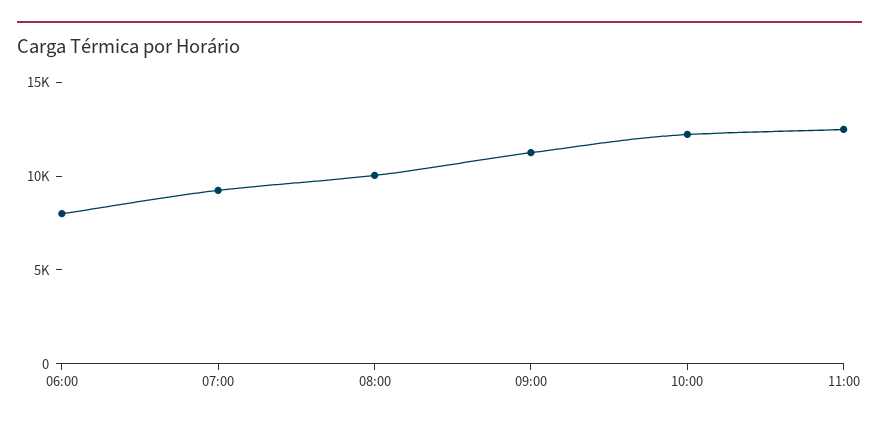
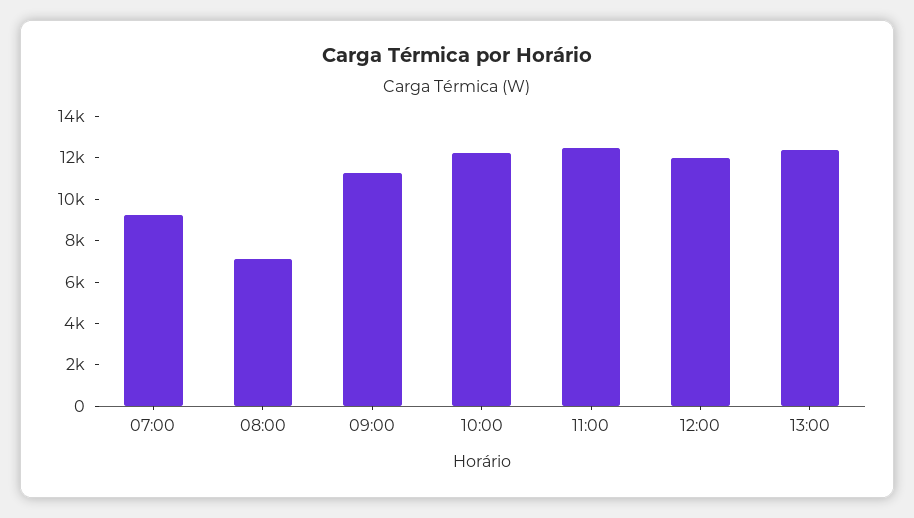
06:00: 8000 -> none
08:00: 10000 -> 7000
12:00: none -> 12000
13:00: none -> 12500

